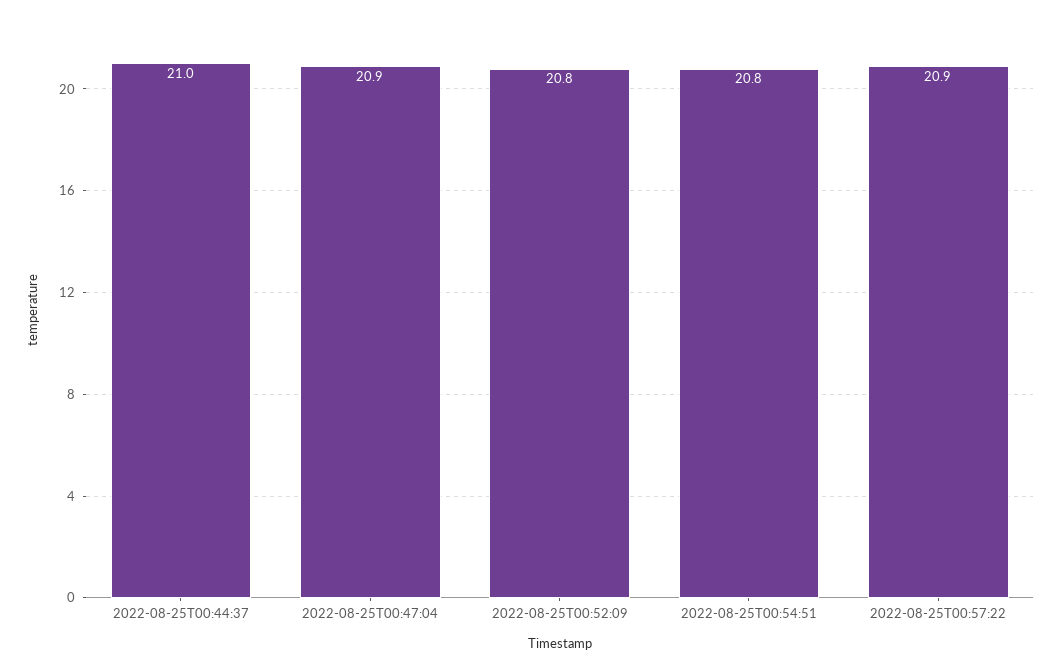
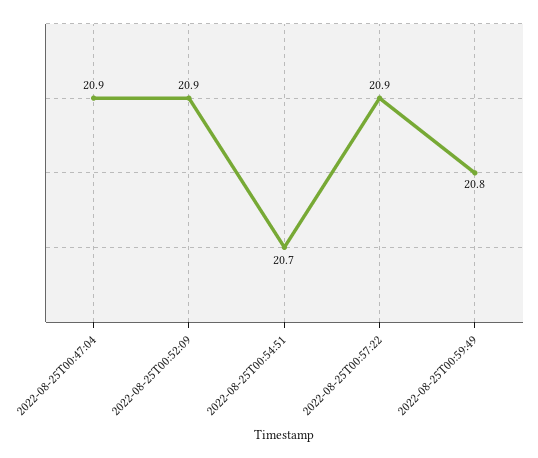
2022-08-25T00:44:37: 21 -> none
2022-08-25T00:52:09: 20.8 -> 20.9
2022-08-25T00:54:51: 20.8 -> 20.7
2022-08-25T00:59:49: none -> 20.8

